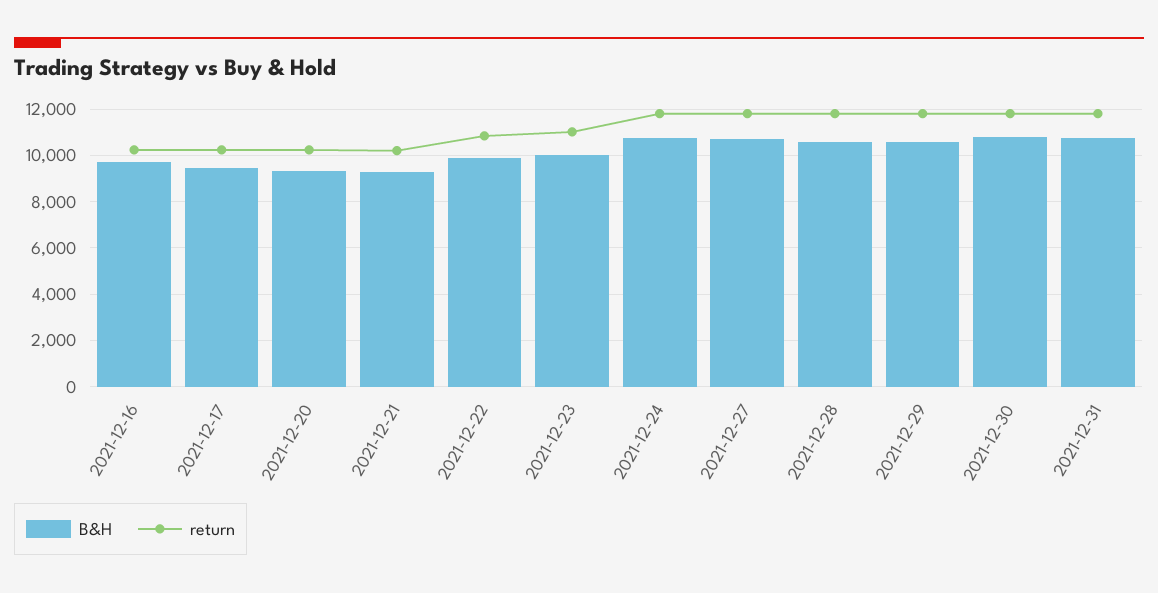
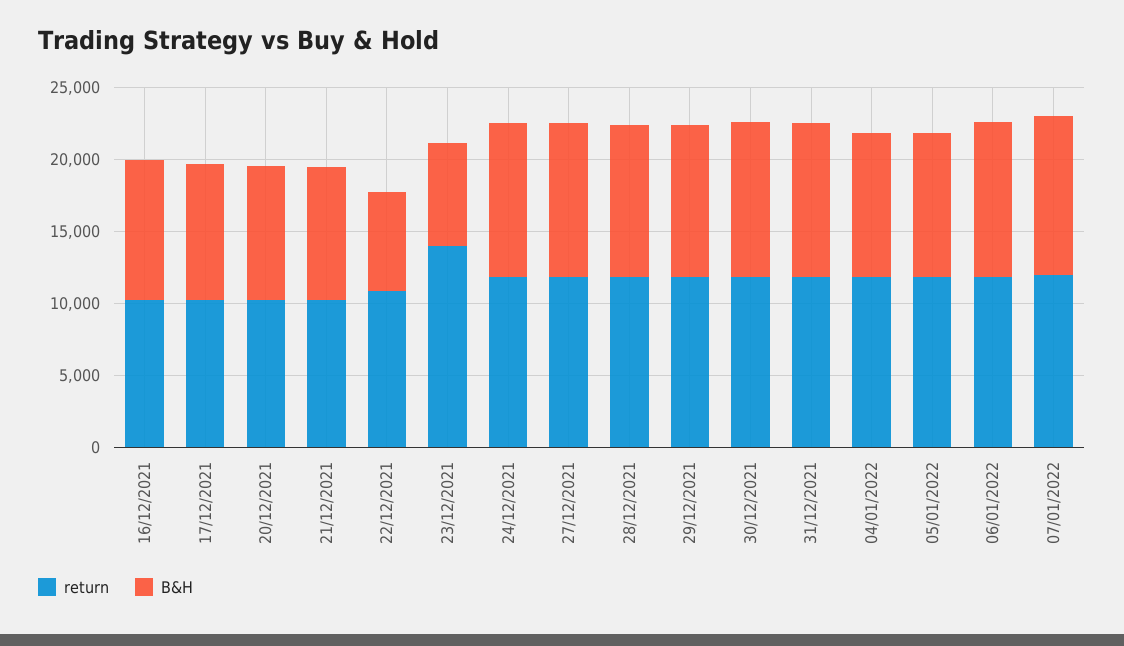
B&H, 2021-12-22: 10000 -> 7000
B&H, 2021-12-23: 10000 -> 7000
return, 2021-12-23: 11000 -> 14000
return, 04/01/2022: none -> 12000
B&H, 04/01/2022: none -> 10000
return, 05/01/2022: none -> 12000
B&H, 05/01/2022: none -> 10000
return, 06/01/2022: none -> 12000
B&H, 06/01/2022: none -> 11000
return, 07/01/2022: none -> 12000
B&H, 07/01/2022: none -> 11000

